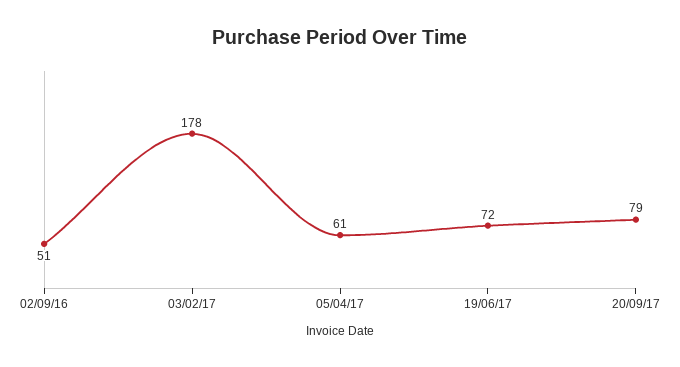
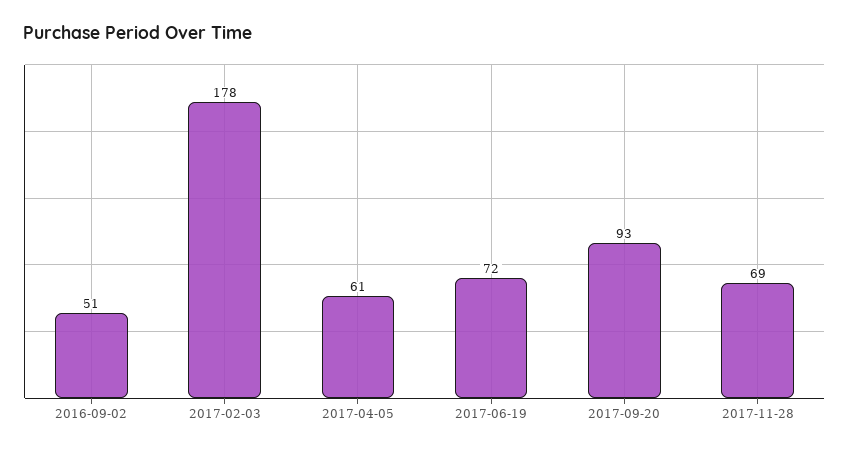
20/09/17: 79 -> 93
2017-11-28: none -> 69

